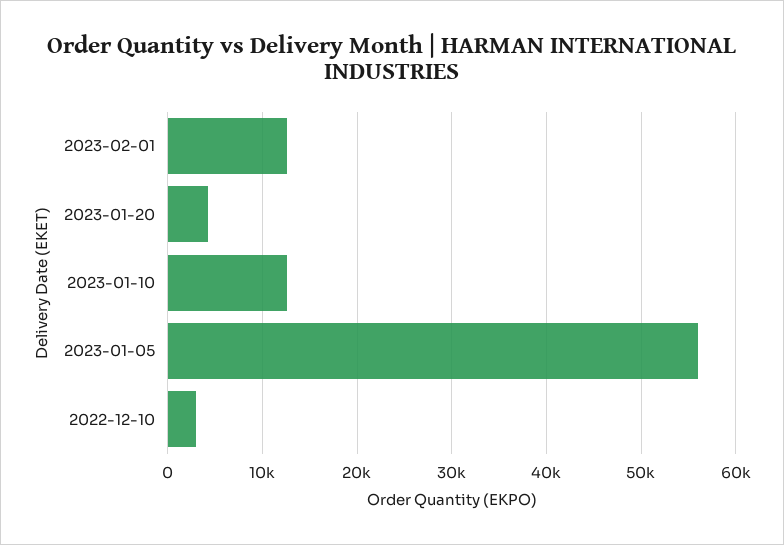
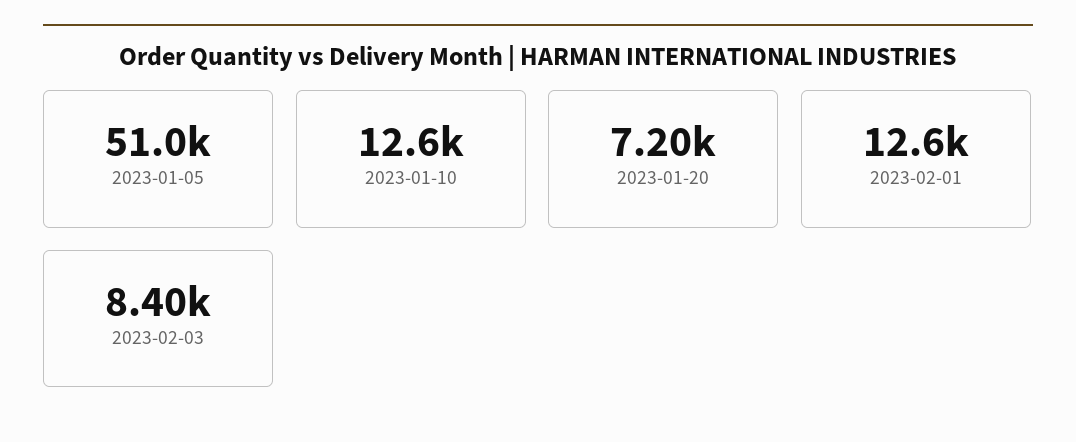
2023-01-20: 4000 -> 7200
2023-01-05: 56000 -> 51000
2022-12-10: 3000 -> none
2023-02-03: none -> 8400

